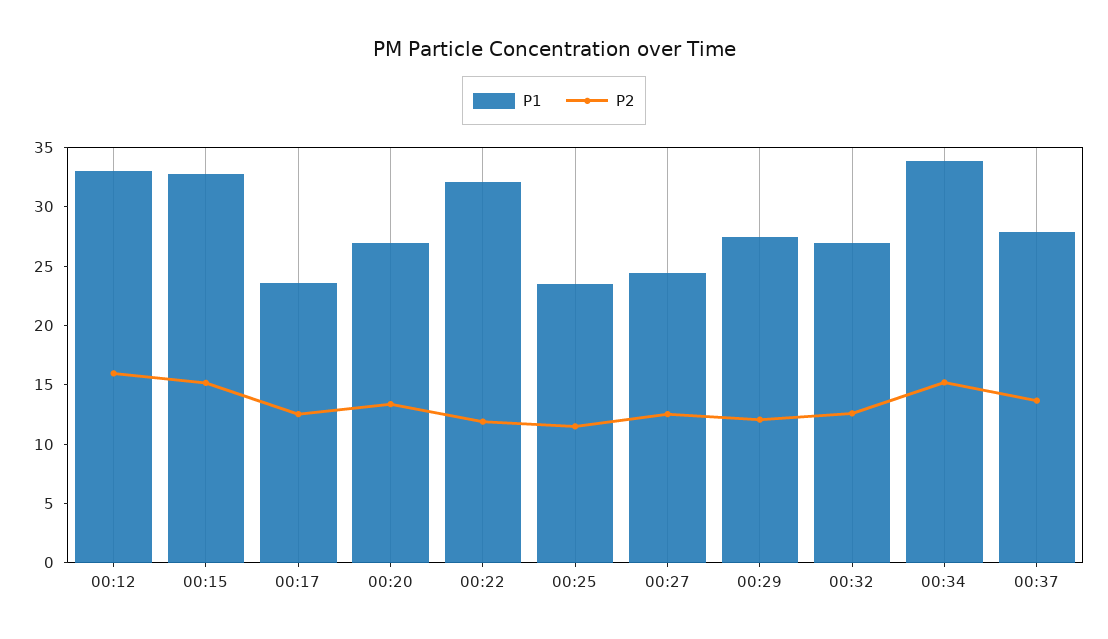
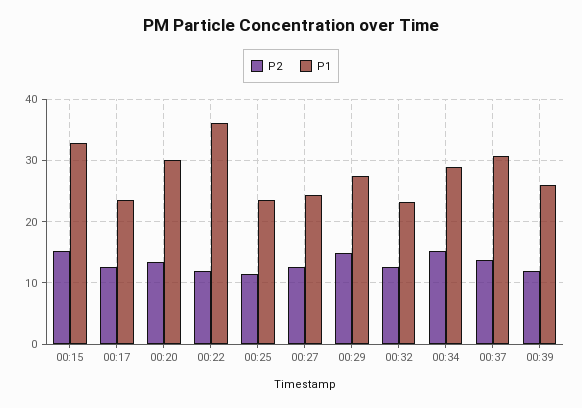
P1, 00:12: 33 -> none
P2, 00:12: 16 -> none
P1, 00:20: 27 -> 30
P1, 00:22: 32 -> 36
P2, 00:29: 12 -> 15
P1, 00:32: 27 -> 23
P1, 00:34: 34 -> 29
P1, 00:37: 28 -> 31
P2, 00:39: none -> 12
P1, 00:39: none -> 26

